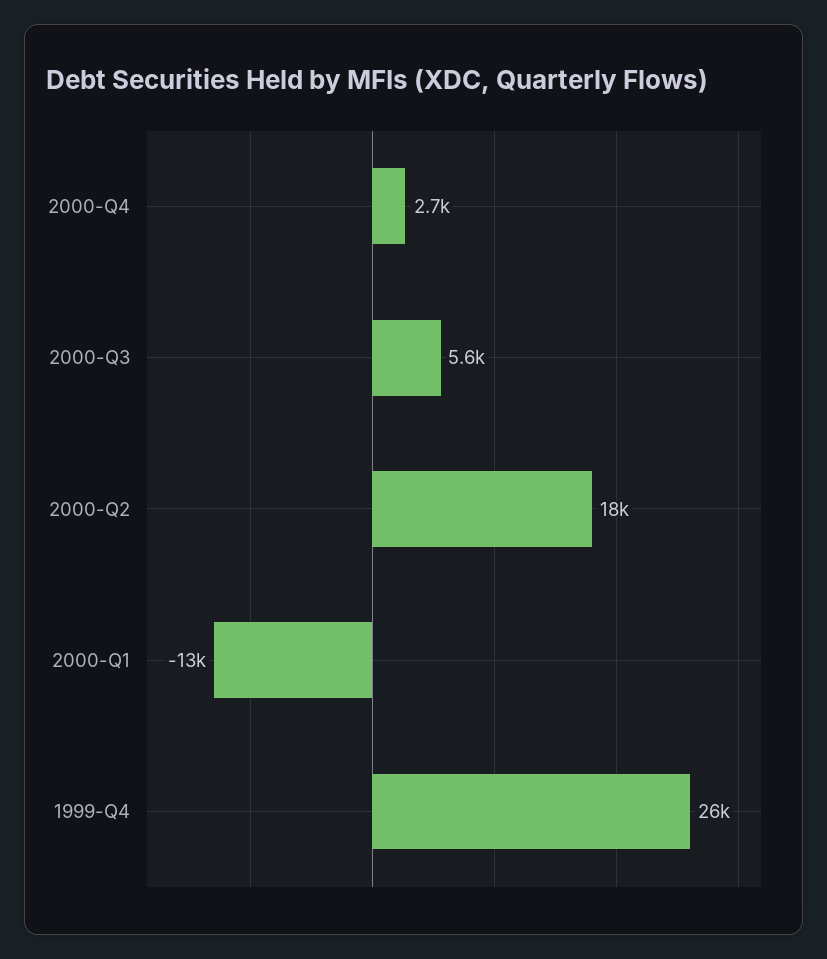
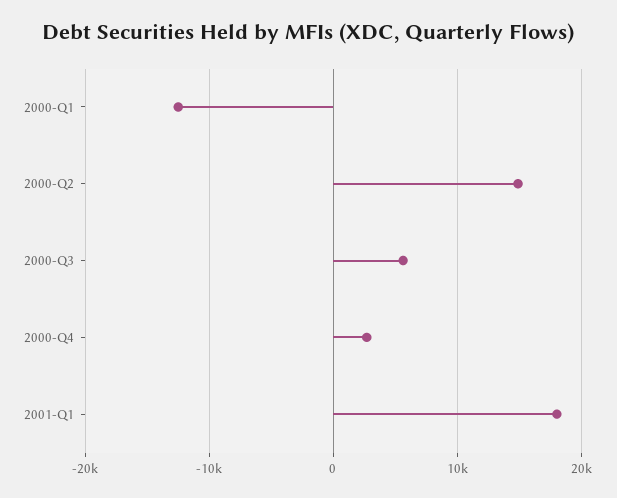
2000-Q2: 18000 -> 15000
1999-Q4: 26000 -> none
2001-Q1: none -> 18000

